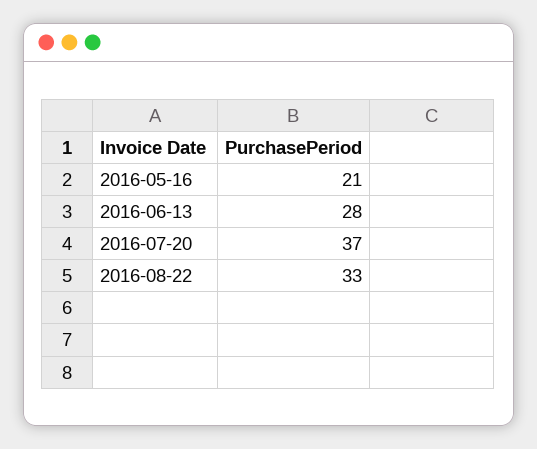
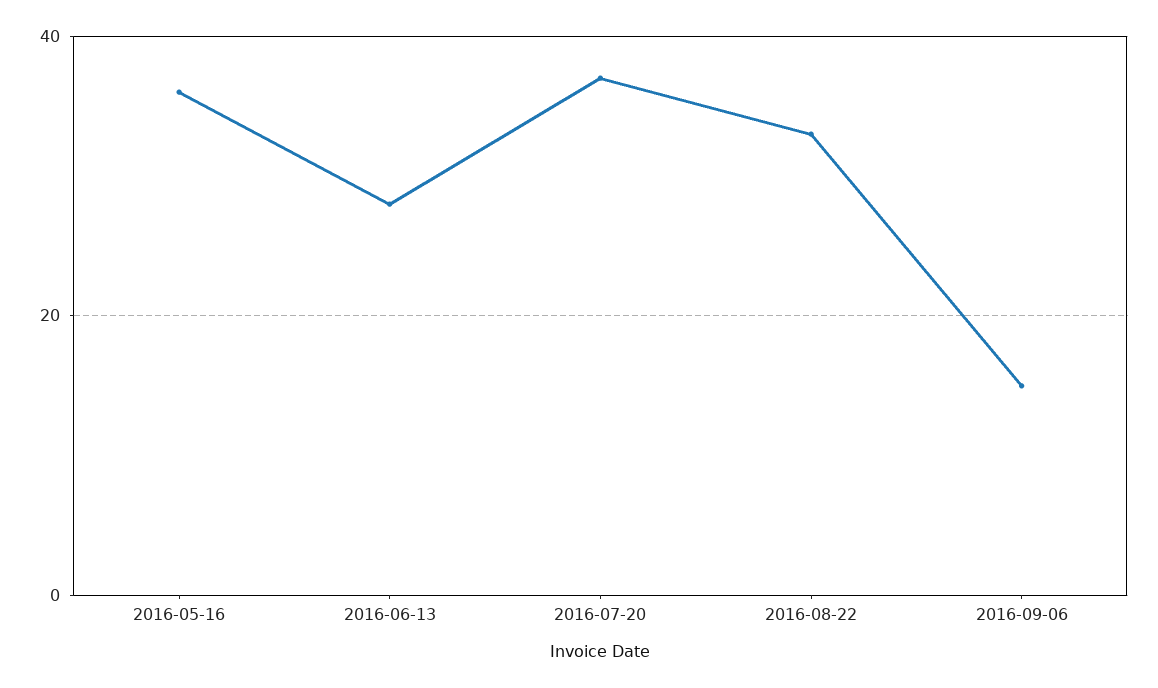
2016-05-16: 21 -> 35
2016-09-06: none -> 15

